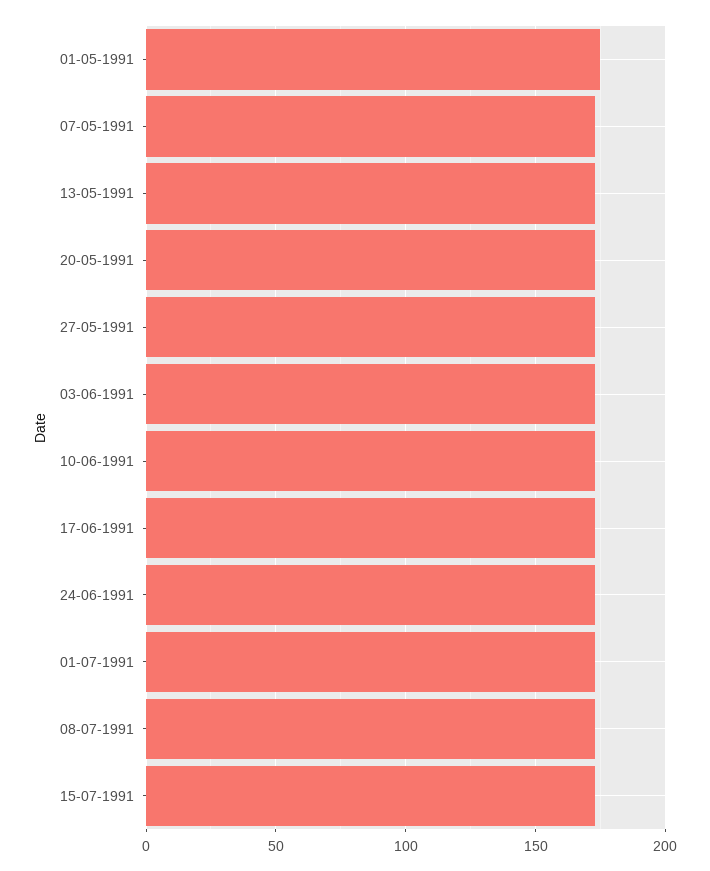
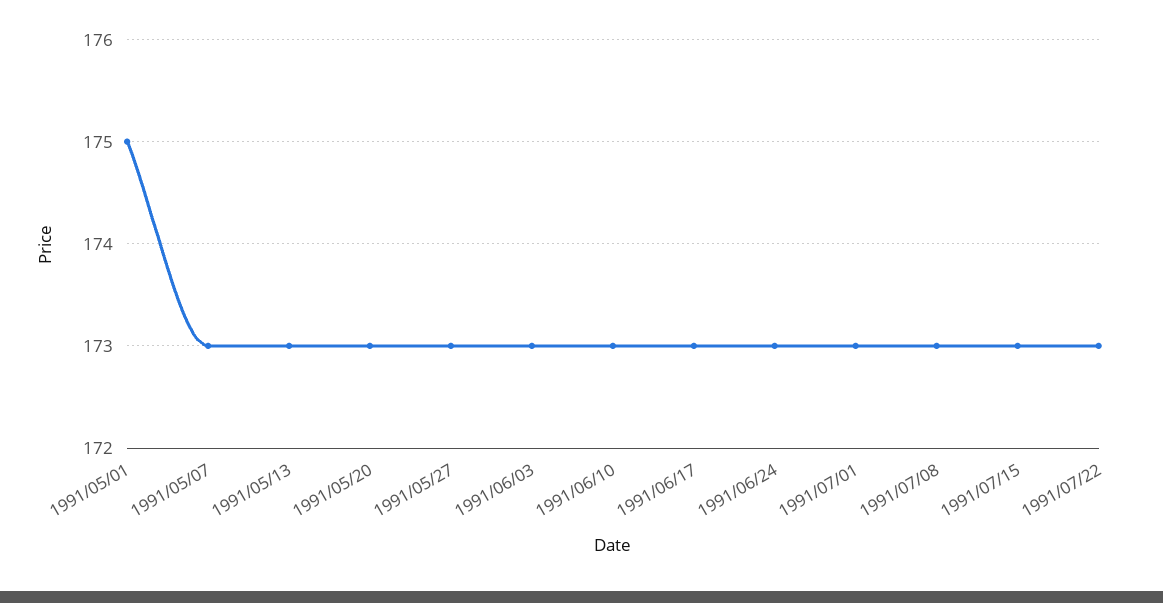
1991/07/22: none -> 173

